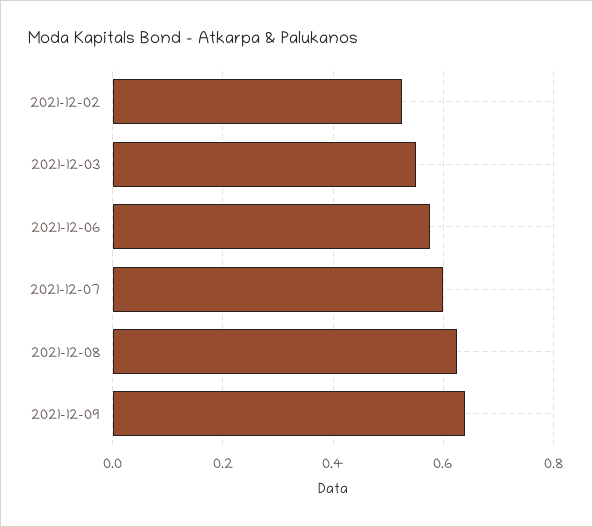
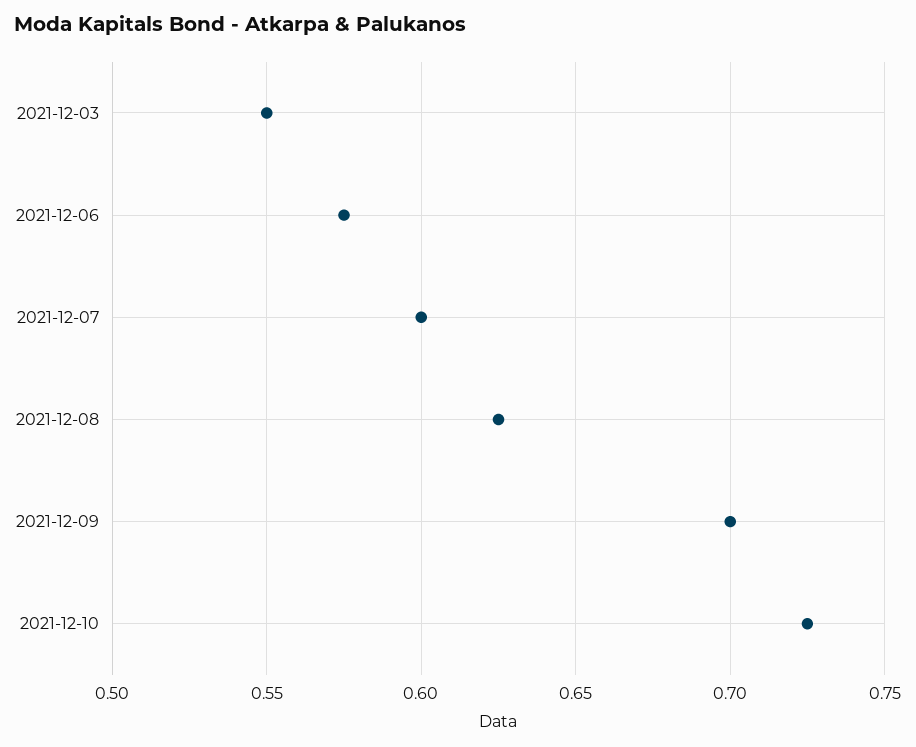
2021-12-02: 0.52 -> none
2021-12-09: 0.64 -> 0.7
2021-12-10: none -> 0.725

